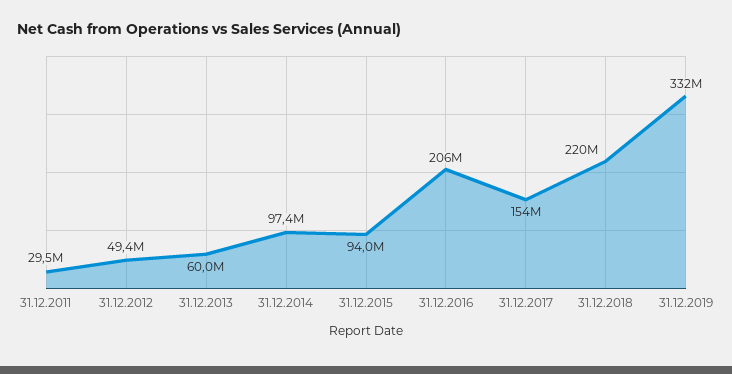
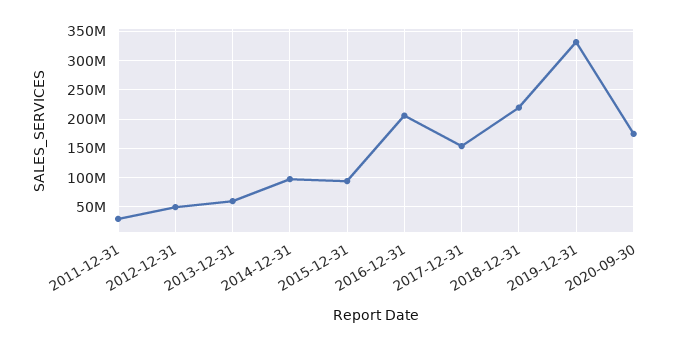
2020-09-30: none -> 175000000

